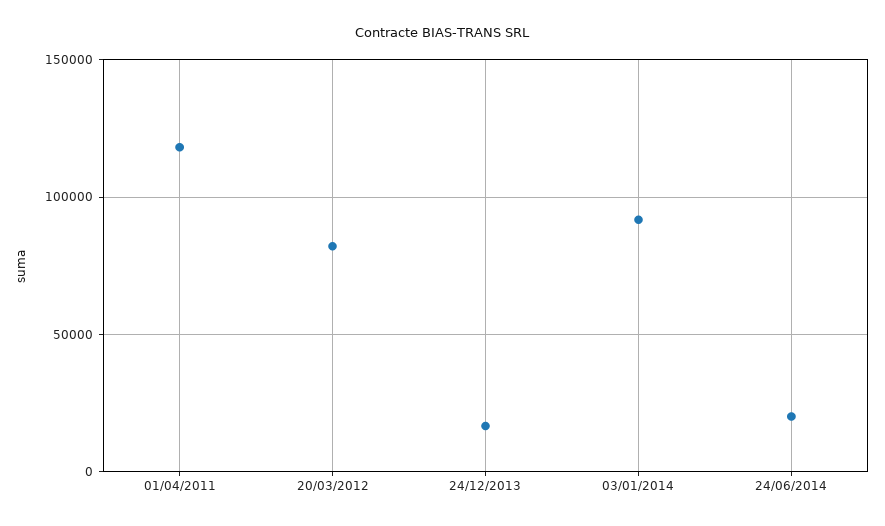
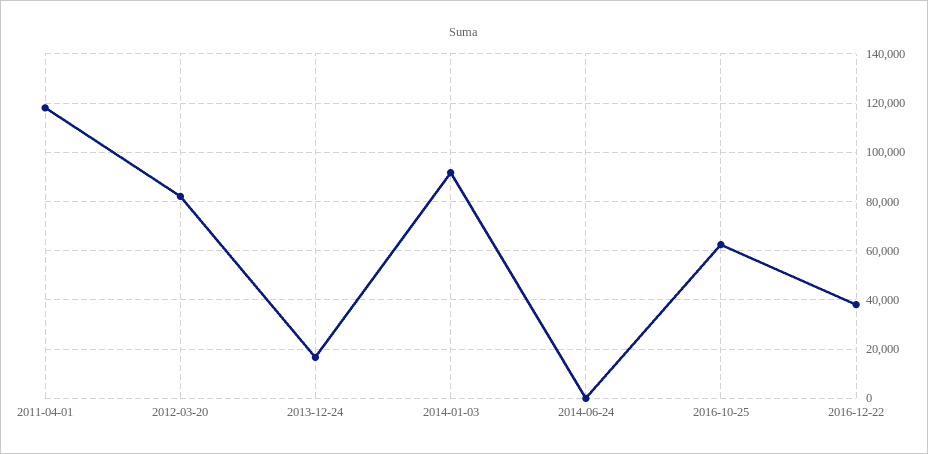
24/06/2014: 20000 -> 0
2016-10-25: none -> 62500
2016-12-22: none -> 37500

